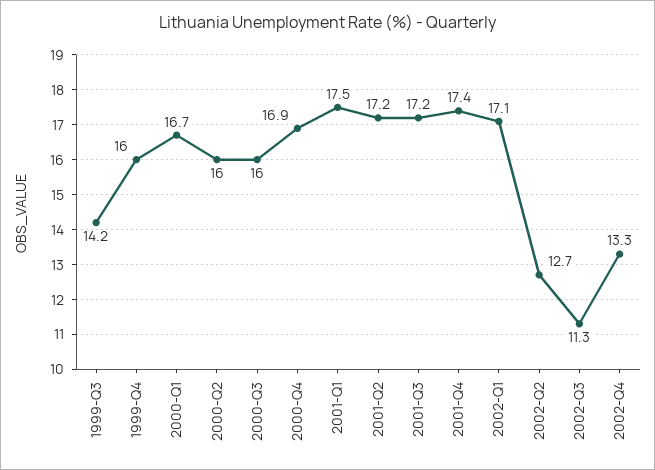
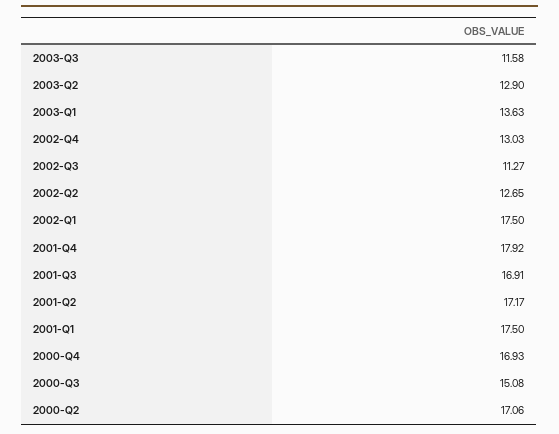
1999-Q3: 14.2 -> none
1999-Q4: 16 -> none
2000-Q1: 16.7 -> none
2000-Q2: 16 -> 17.06
2000-Q3: 16 -> 15.08
2001-Q3: 17.2 -> 16.91
2001-Q4: 17.4 -> 17.92
2002-Q1: 17.1 -> 17.5
2002-Q4: 13.3 -> 13.03
2003-Q3: none -> 11.58
2003-Q2: none -> 12.9
2003-Q1: none -> 13.63

